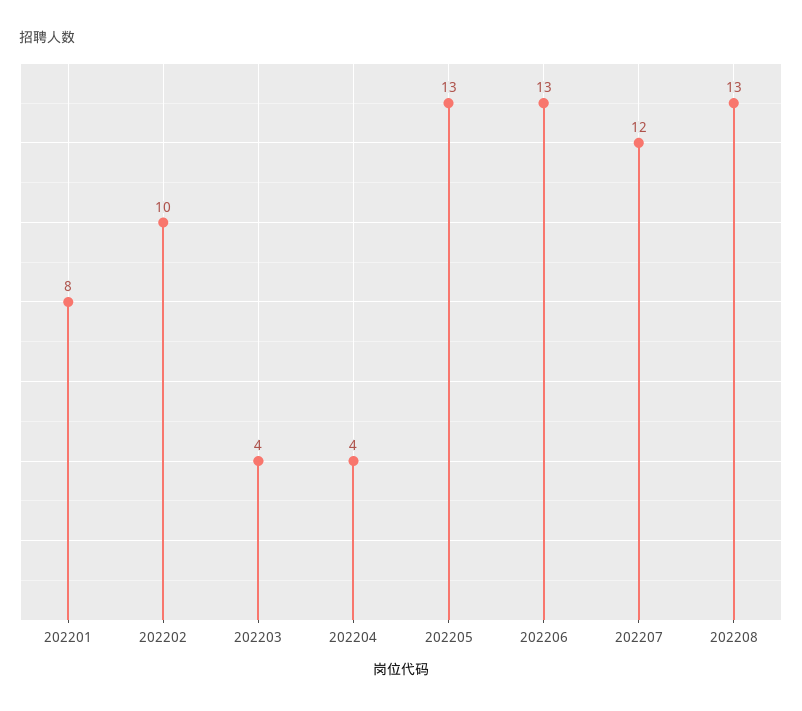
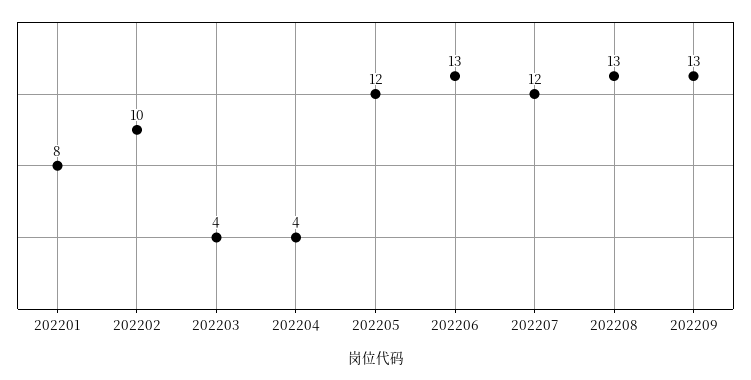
202205: 13 -> 12
202209: none -> 13

